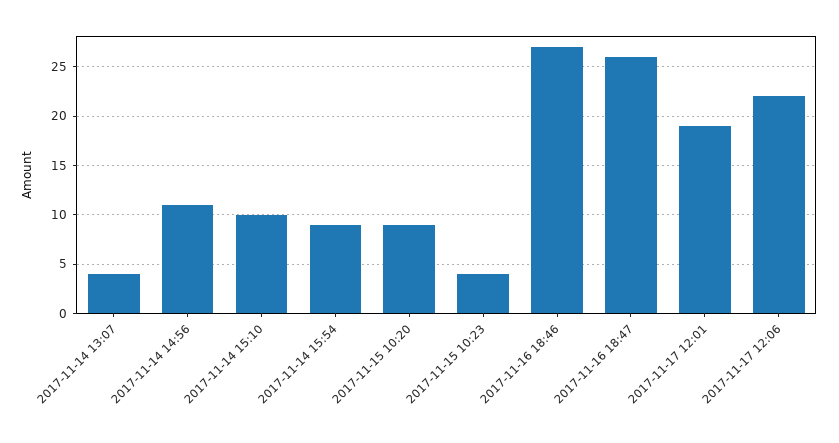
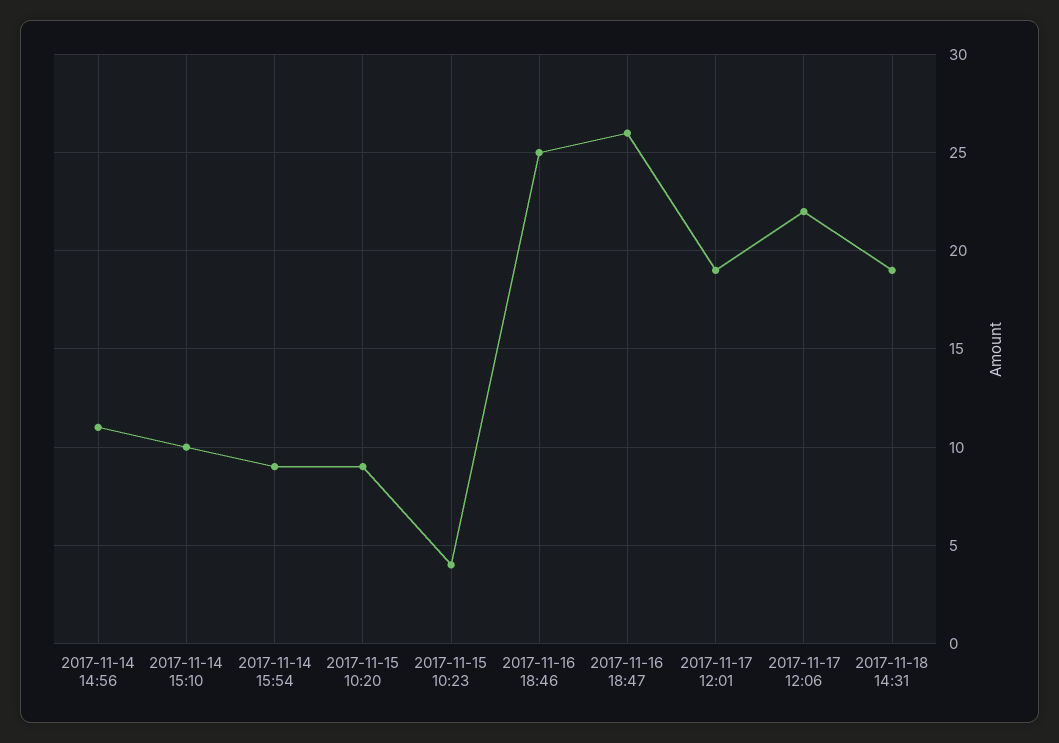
2017-11-14 13:07: 4 -> none
2017-11-16 18:46: 27 -> 25
2017-11-18 14:31: none -> 19

